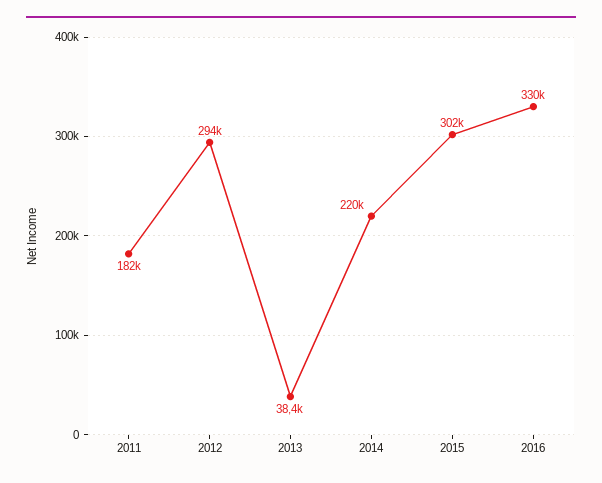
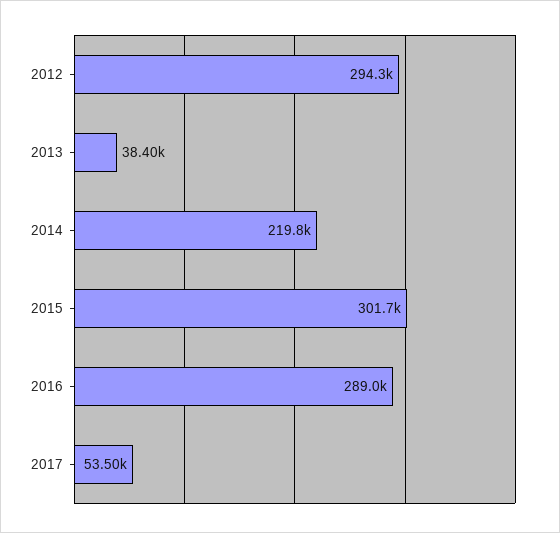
2011: 182000 -> none
2016: 330000 -> 289000
2017: none -> 53500

